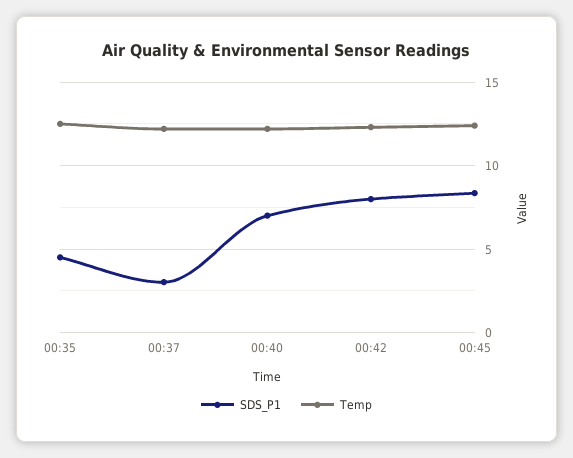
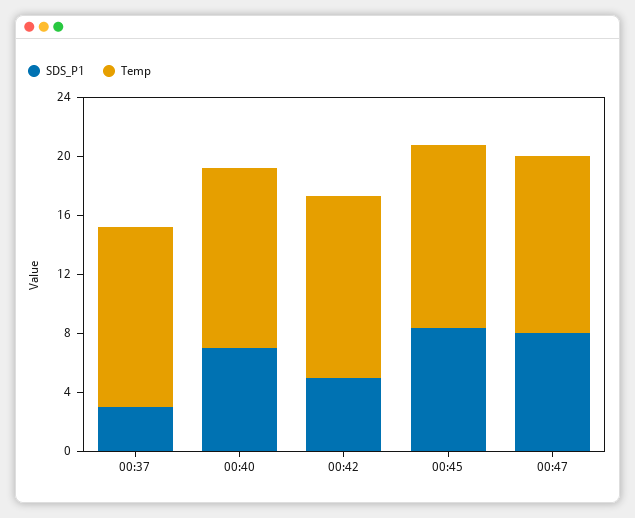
SDS_P1, 00:35: 4.5 -> none
Temp, 00:35: 12.5 -> none
SDS_P1, 00:42: 8 -> 5
SDS_P1, 00:47: none -> 8
Temp, 00:47: none -> 12

